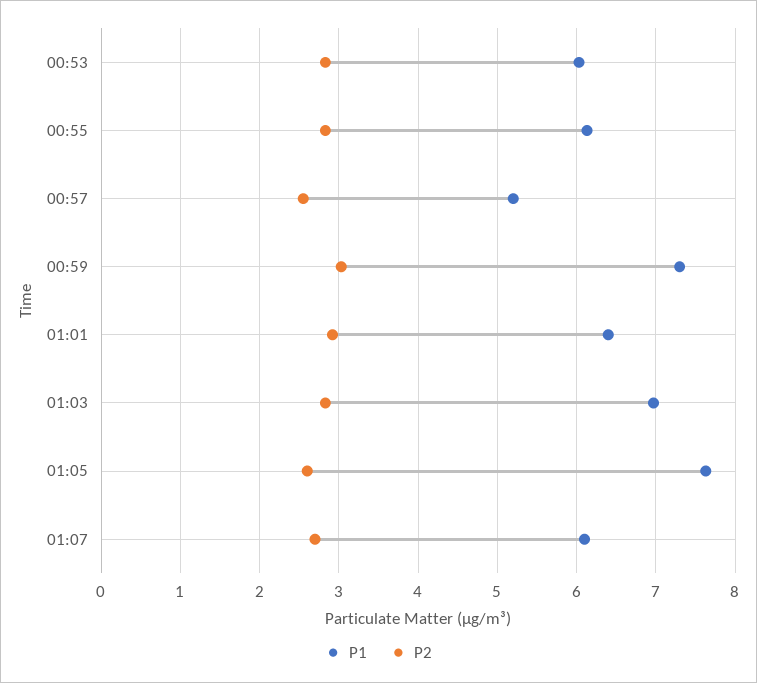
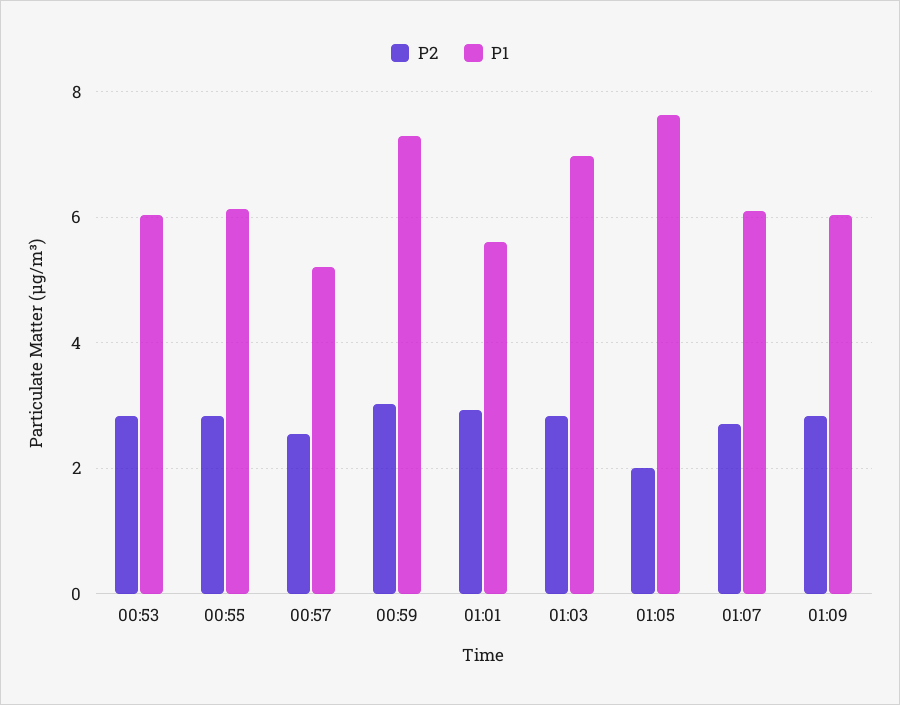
P1, 01:01: 6.4 -> 5.6
P2, 01:05: 2.6 -> 2
P2, 01:09: none -> 2.8
P1, 01:09: none -> 6

